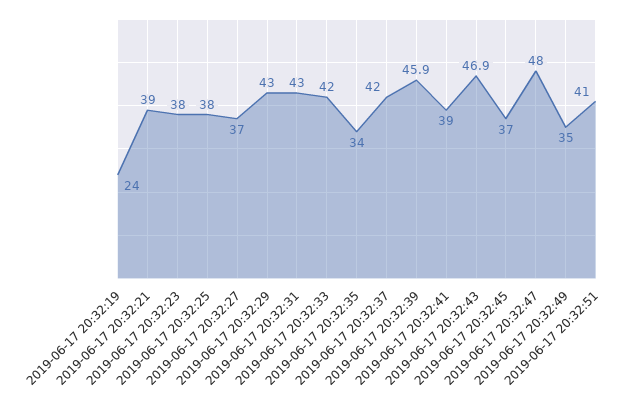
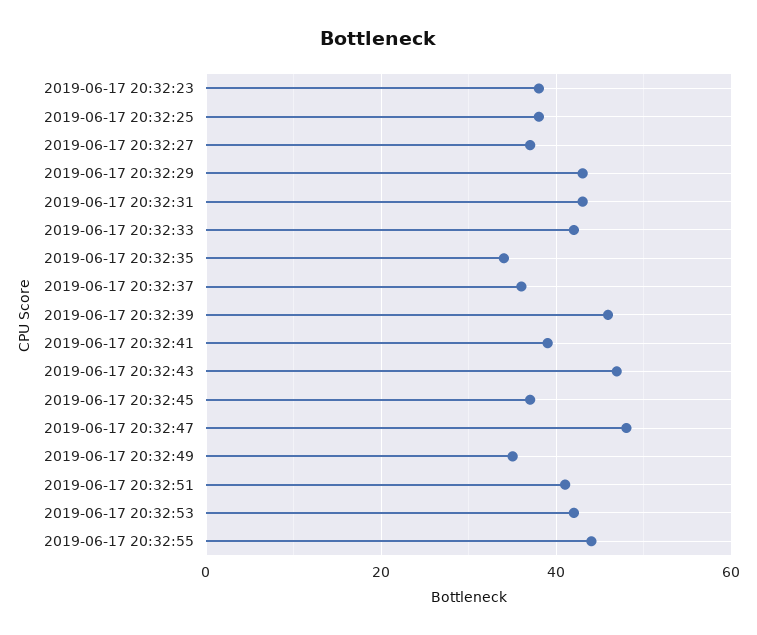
2019-06-17 20:32:19: 24 -> none
2019-06-17 20:32:21: 39 -> none
2019-06-17 20:32:37: 42 -> 36
2019-06-17 20:32:53: none -> 42
2019-06-17 20:32:55: none -> 44

